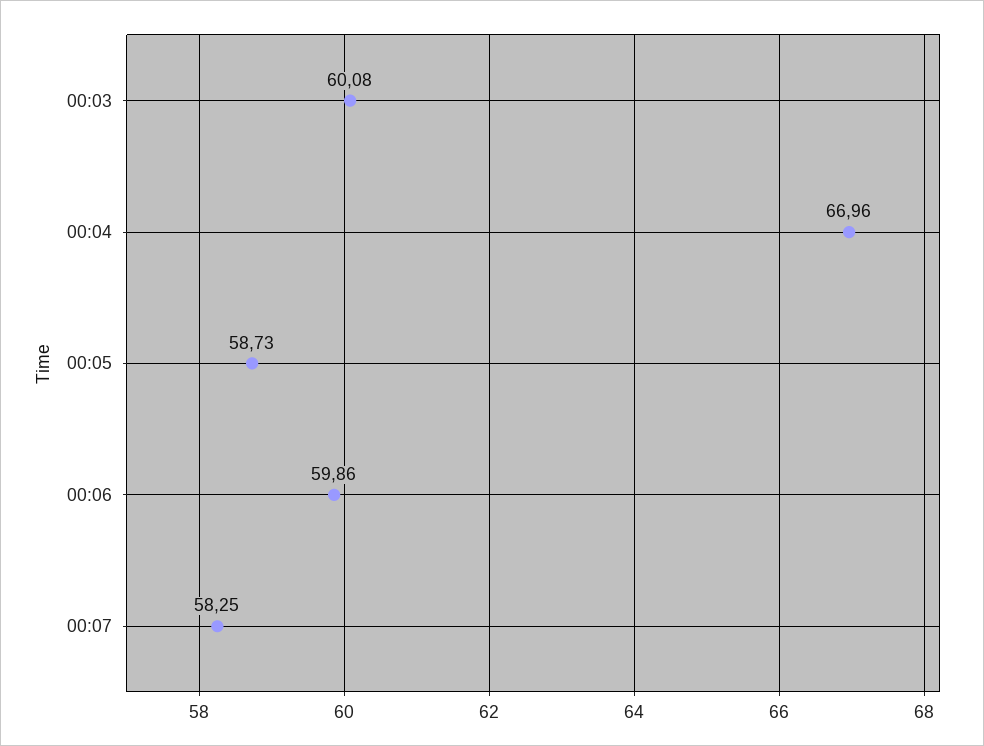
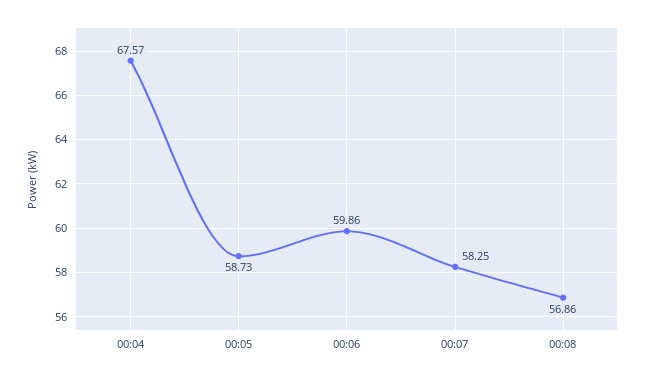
00:03: 60.08 -> none
00:04: 66.96 -> 67.57
00:08: none -> 56.86

